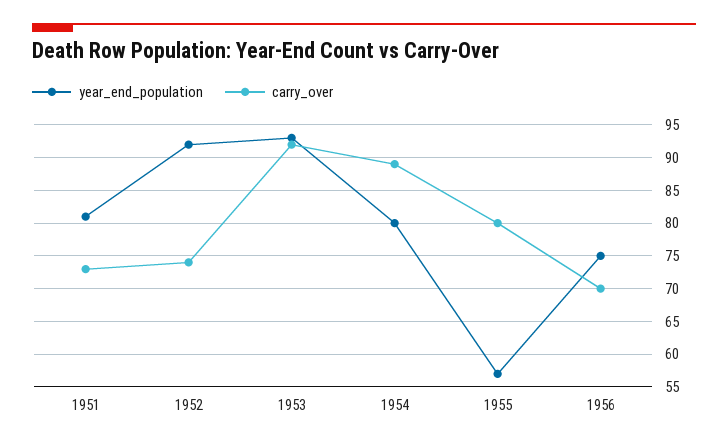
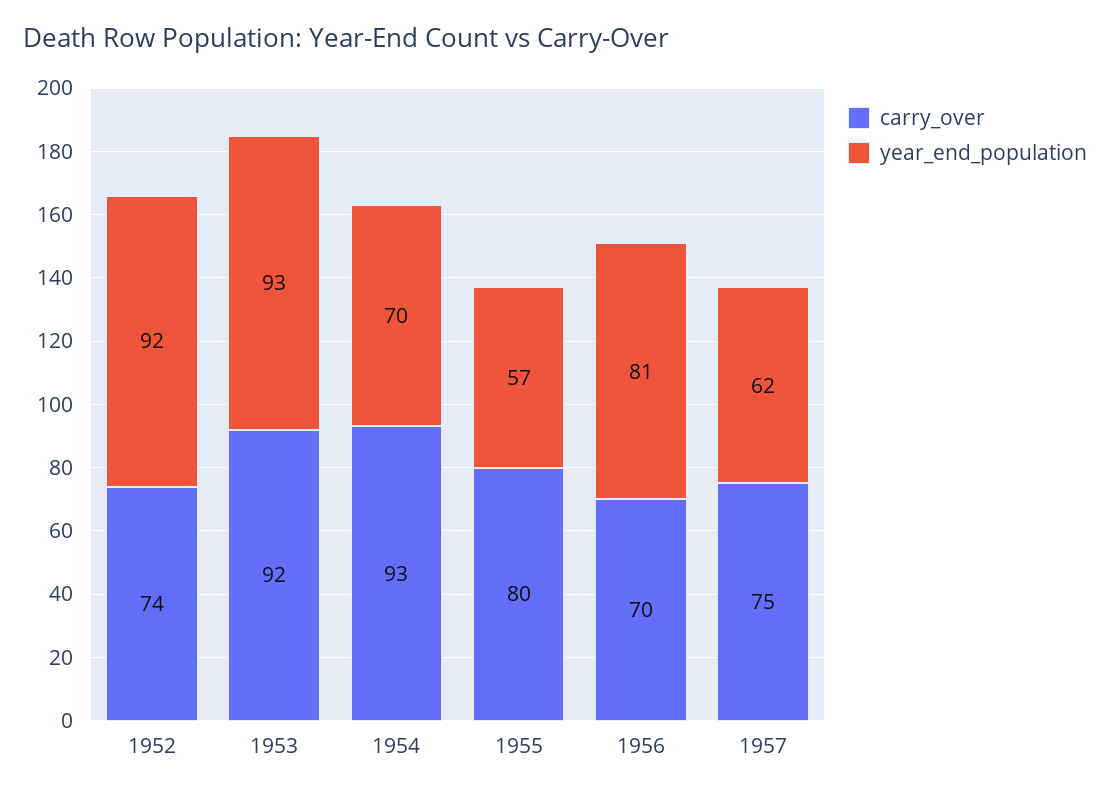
year_end_population, 1951: 81 -> none
carry_over, 1951: 73 -> none
year_end_population, 1954: 80 -> 70
carry_over, 1954: 89 -> 93
year_end_population, 1956: 75 -> 81
carry_over, 1957: none -> 75
year_end_population, 1957: none -> 62

